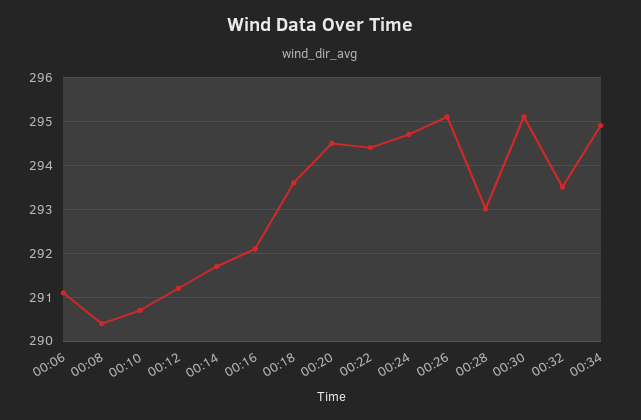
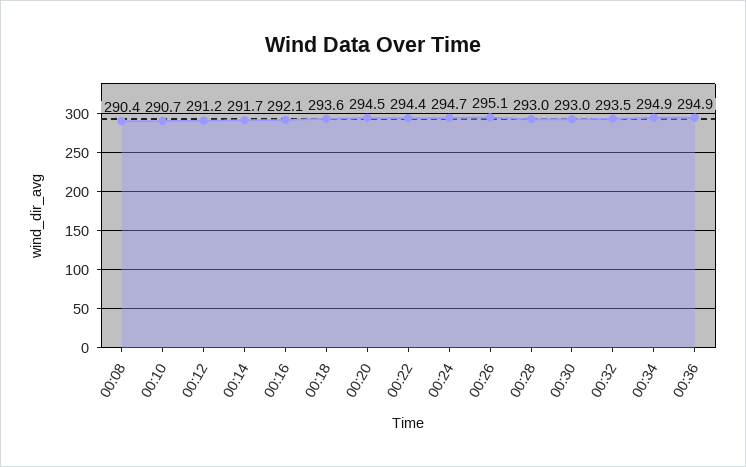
00:06: 291 -> none
00:30: 295 -> 293
00:36: none -> 294.9

